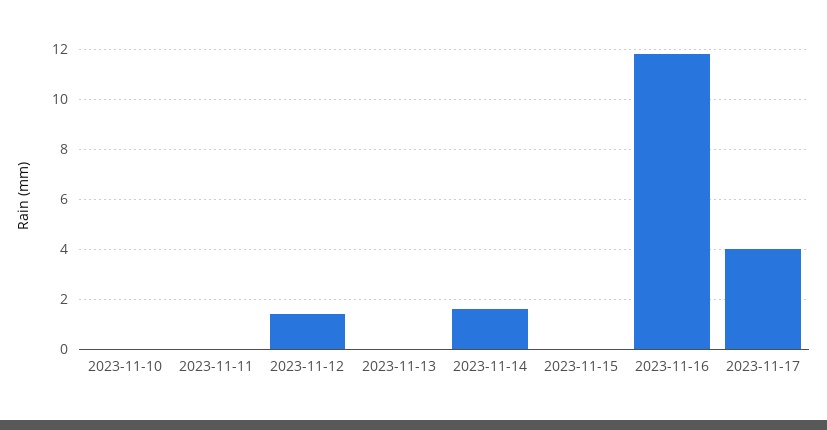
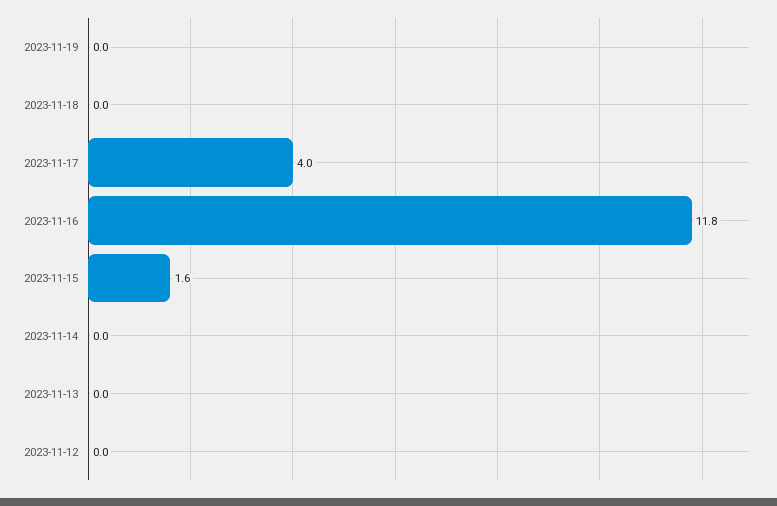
2023-11-10: 0 -> none
2023-11-11: 0 -> none
2023-11-12: 1.5 -> 0
2023-11-14: 1.5 -> 0
2023-11-15: 0 -> 1.6
2023-11-19: none -> 0
2023-11-18: none -> 0

